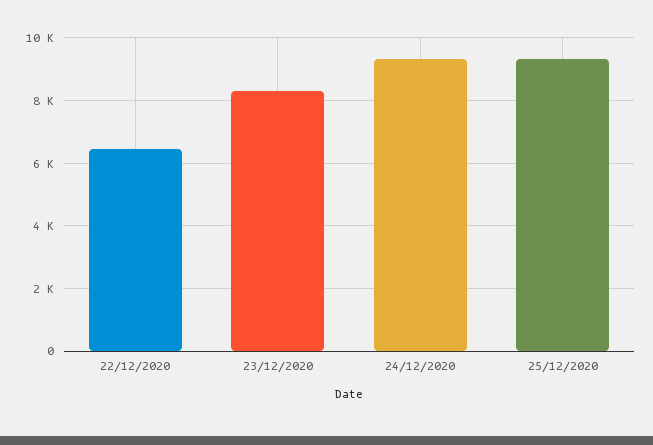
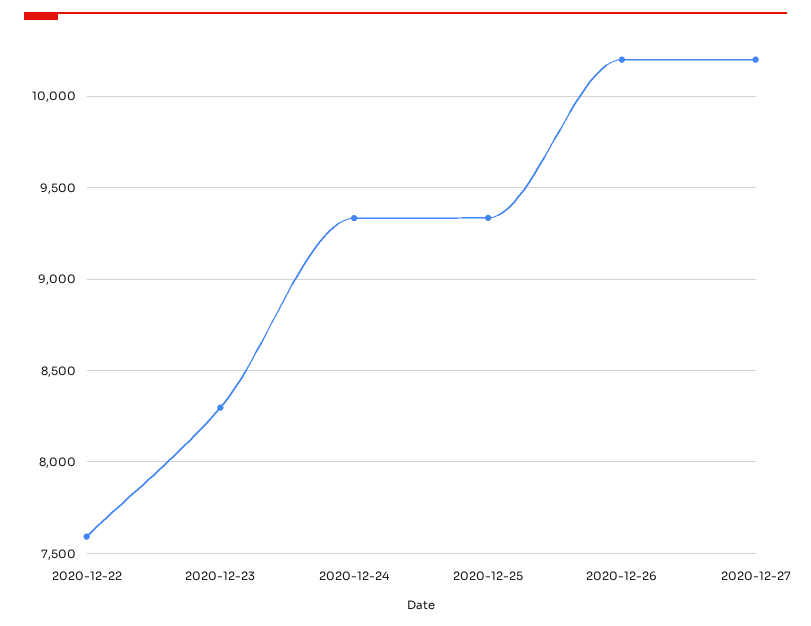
22/12/2020: 6400 -> 7600
2020-12-26: none -> 10200
2020-12-27: none -> 10200

